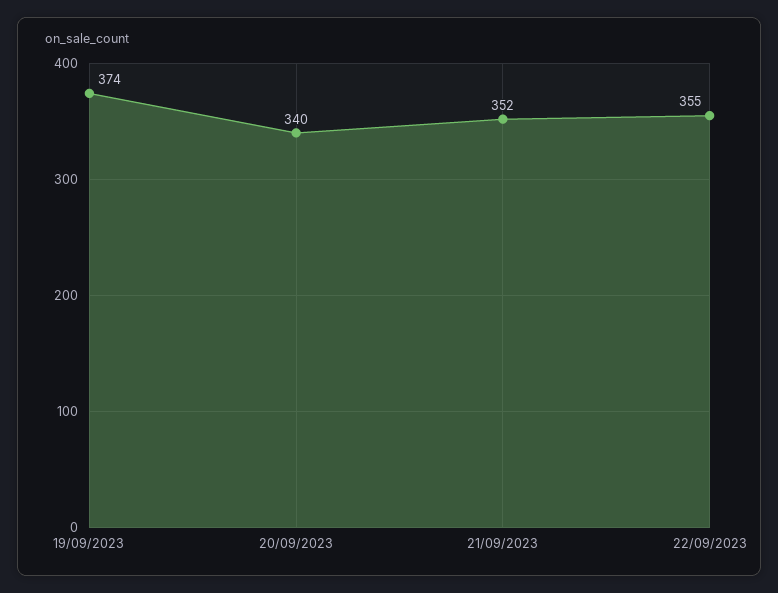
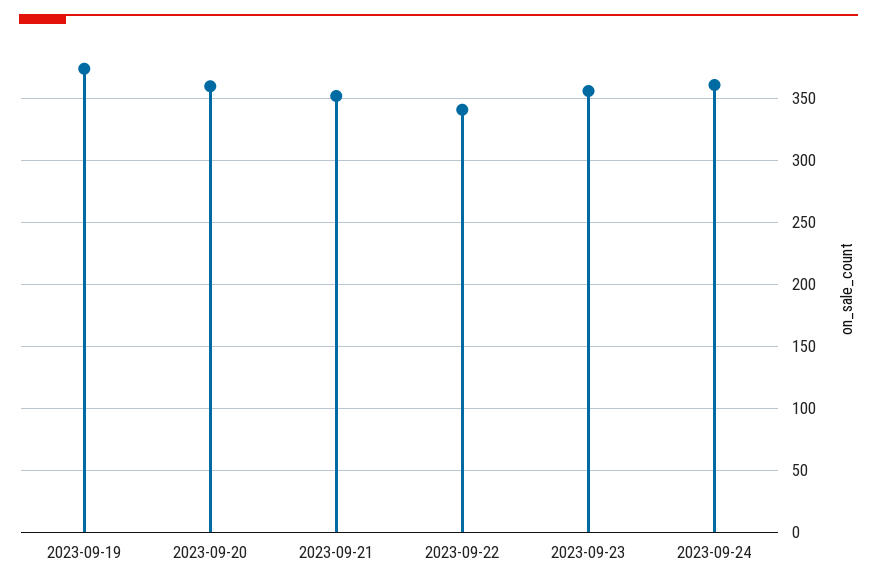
20/09/2023: 340 -> 360
22/09/2023: 355 -> 340
2023-09-23: none -> 355
2023-09-24: none -> 360

